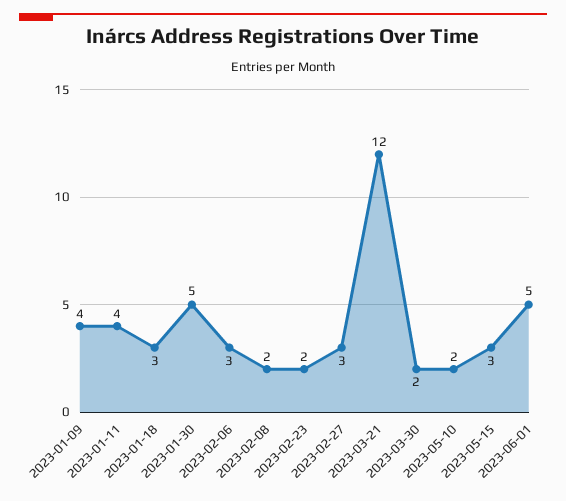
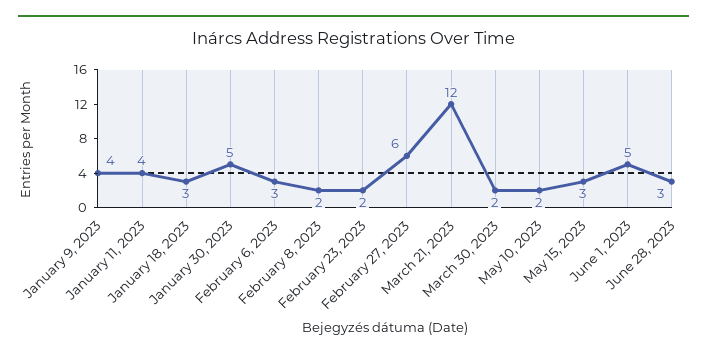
2023-02-27: 3 -> 6
June 28, 2023: none -> 3

